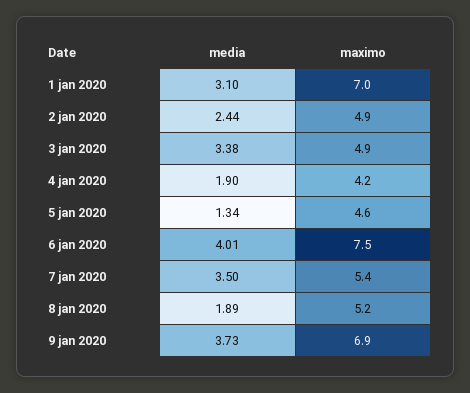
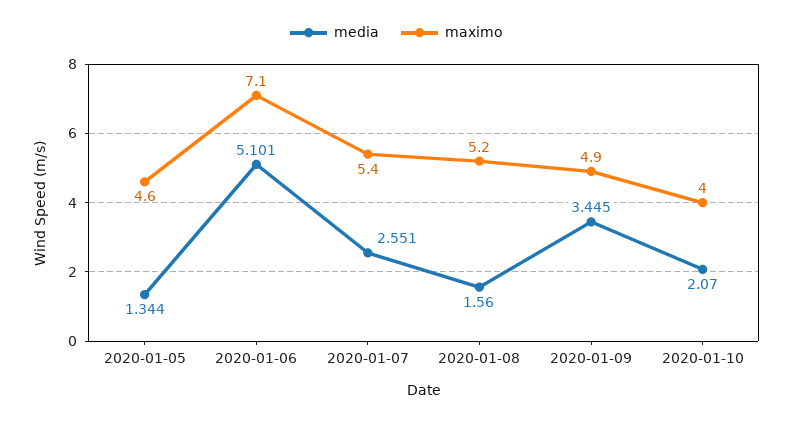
media, 1 jan 2020: 3.1 -> none
maximo, 1 jan 2020: 7 -> none
media, 2 jan 2020: 2.44 -> none
maximo, 2 jan 2020: 4.9 -> none
media, 3 jan 2020: 3.38 -> none
maximo, 3 jan 2020: 4.9 -> none
media, 4 jan 2020: 1.9 -> none
maximo, 4 jan 2020: 4.2 -> none
media, 6 jan 2020: 4.01 -> 5.101
maximo, 6 jan 2020: 7.5 -> 7.1
media, 7 jan 2020: 3.5 -> 2.551
media, 8 jan 2020: 1.89 -> 1.56
media, 9 jan 2020: 3.73 -> 3.445
maximo, 9 jan 2020: 6.9 -> 4.9
media, 2020-01-10: none -> 2.07
maximo, 2020-01-10: none -> 4

